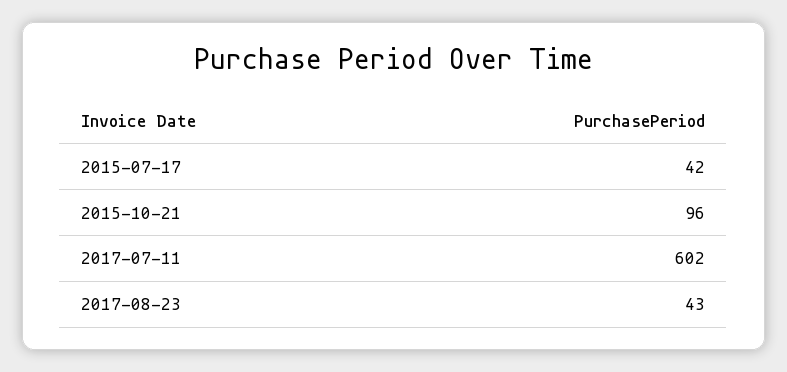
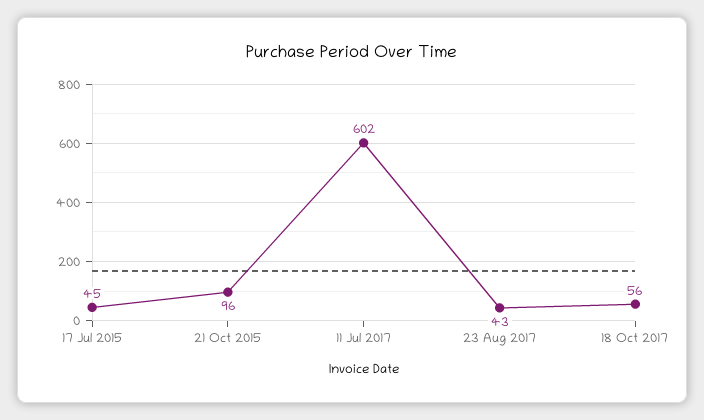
2015-07-17: 42 -> 45
18 Oct 2017: none -> 56

